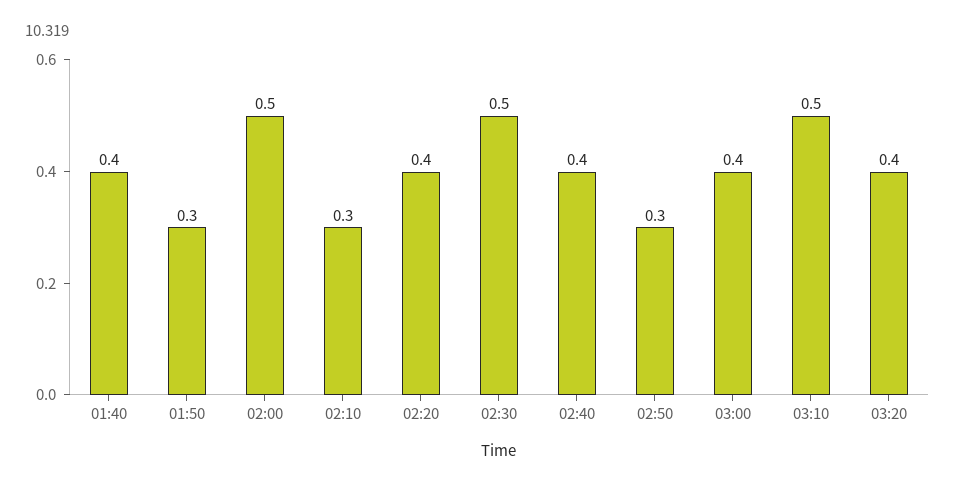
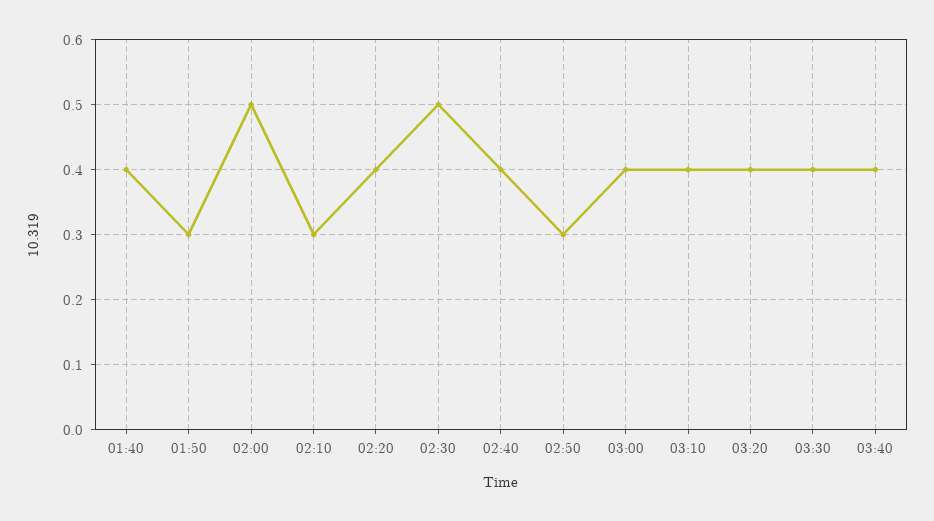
03:10: 0.5 -> 0.4
03:30: none -> 0.4
03:40: none -> 0.4

